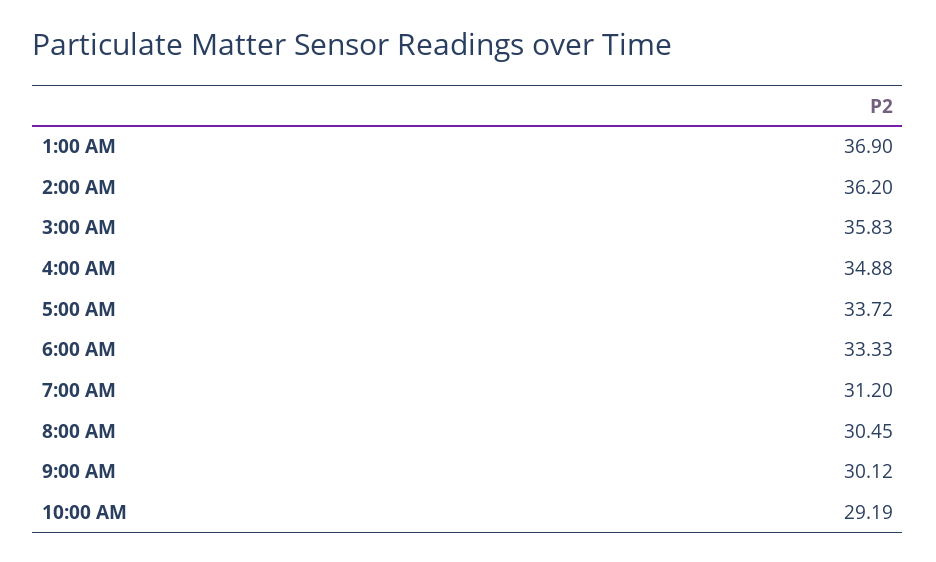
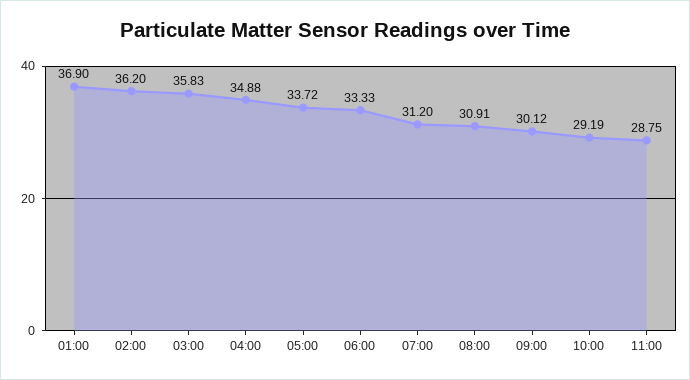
8:00 AM: 30.45 -> 30.91
11:00: none -> 28.75

